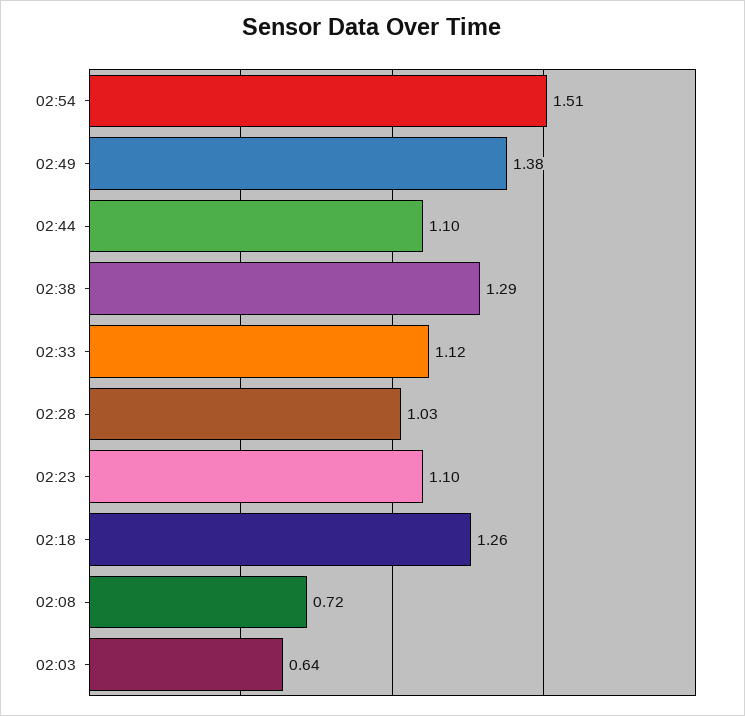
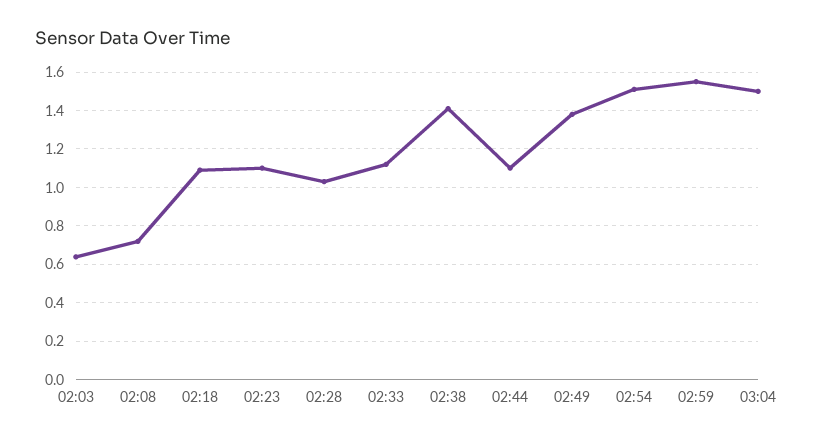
02:38: 1.29 -> 1.4
02:18: 1.26 -> 1.1
02:59: none -> 1.55
03:04: none -> 1.5

